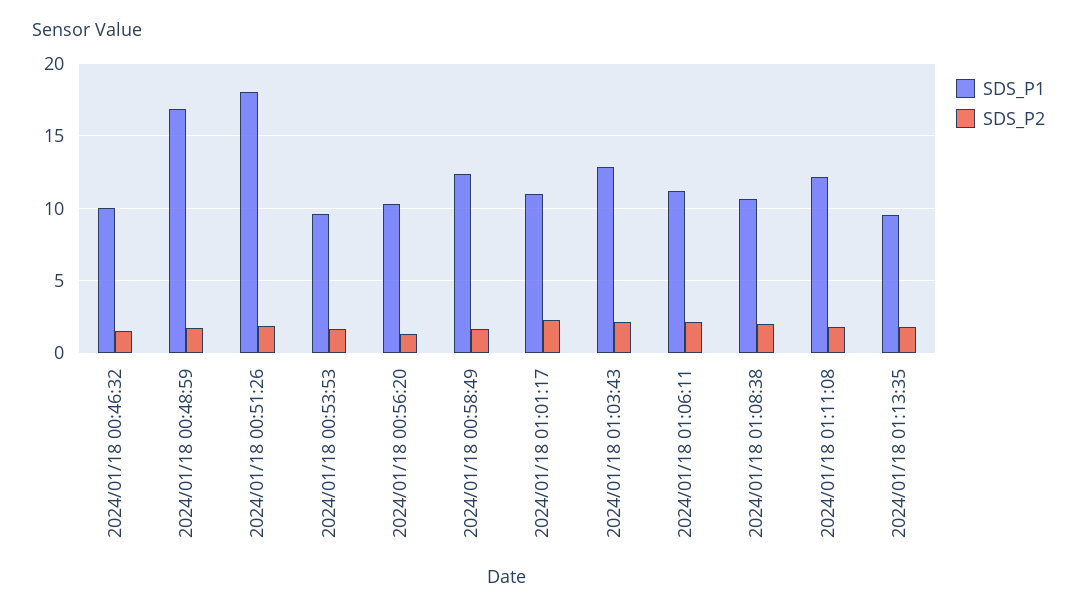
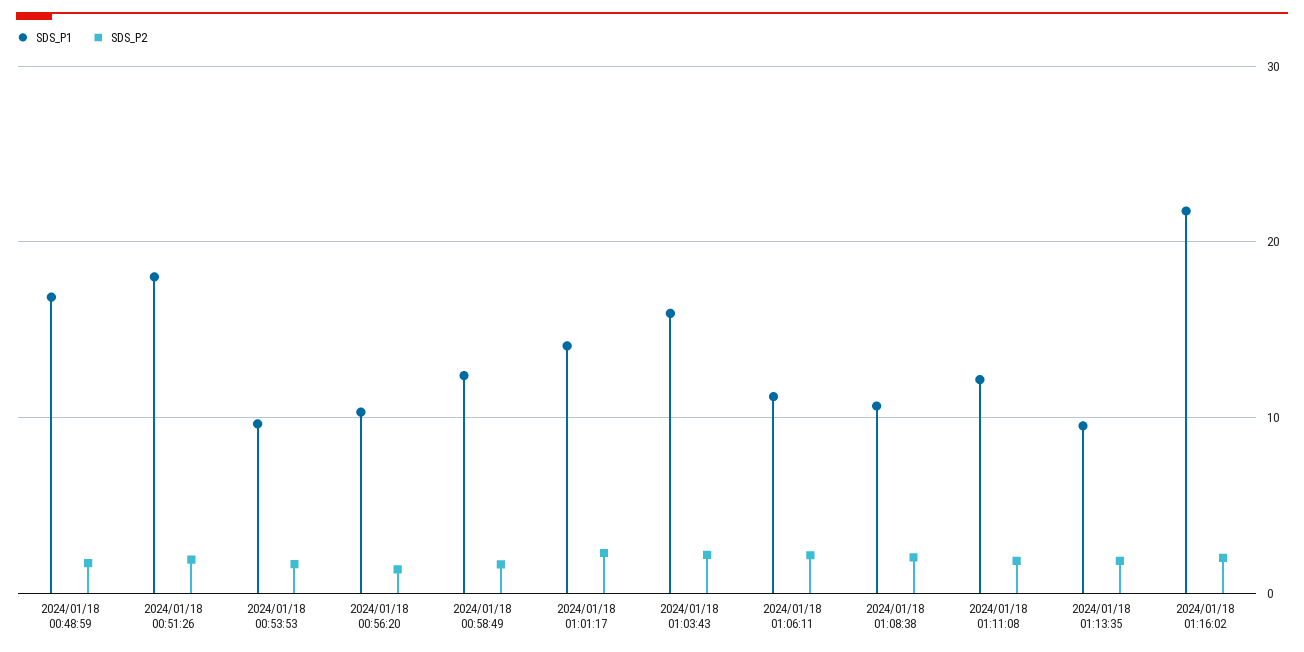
SDS_P1, 2024/01/18 00:46:32: 10 -> none
SDS_P2, 2024/01/18 00:46:32: 1.5 -> none
SDS_P1, 2024/01/18 01:01:17: 11 -> 14
SDS_P1, 2024/01/18 01:03:43: 13 -> 16
SDS_P1, 2024/01/18 01:16:02: none -> 22
SDS_P2, 2024/01/18 01:16:02: none -> 2

